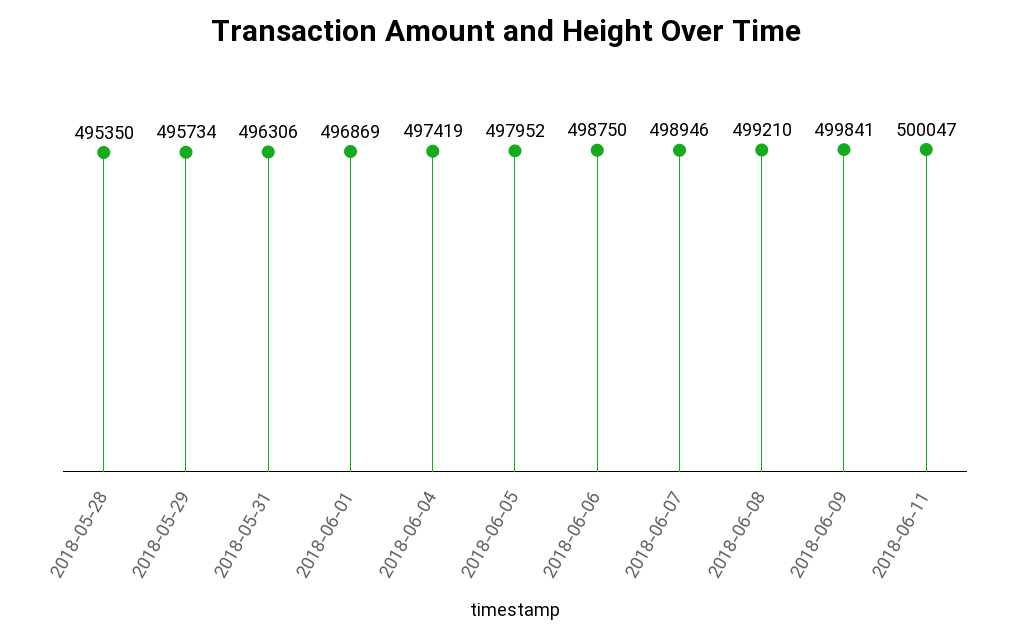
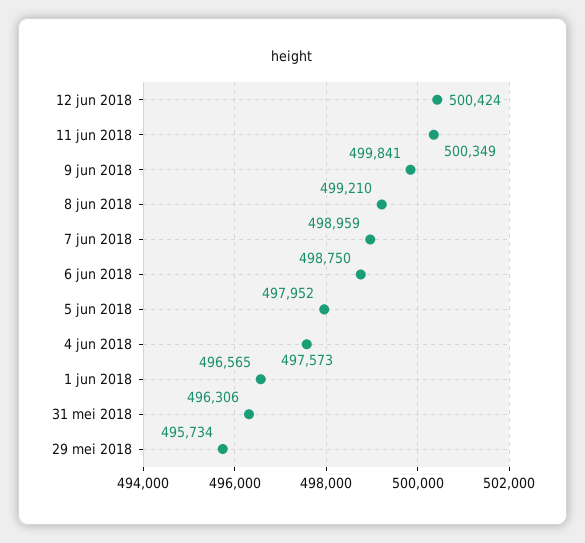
2018-05-28: 495350 -> none
2018-06-01: 496869 -> 496565
2018-06-04: 497419 -> 497573
2018-06-07: 498946 -> 498959
2018-06-11: 500047 -> 500349
12 jun 2018: none -> 500424

